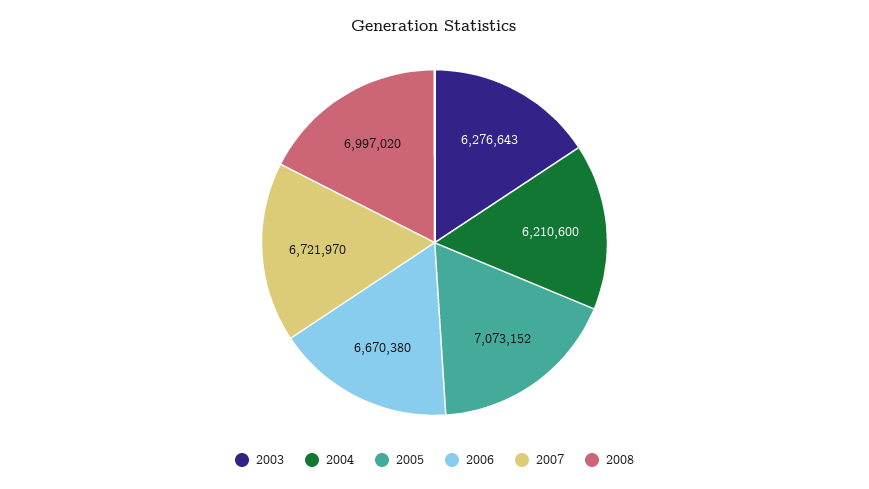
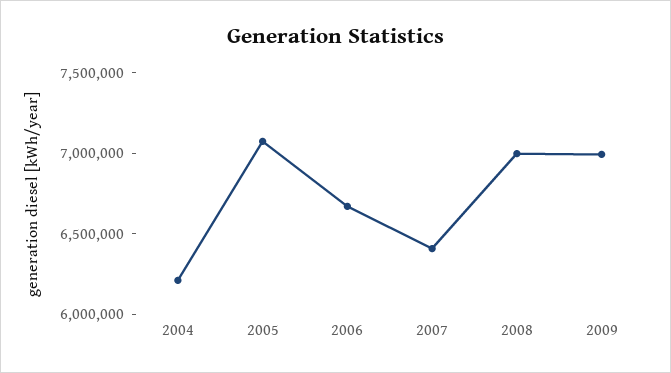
2003: 6276643 -> none
2007: 6721970 -> 6400000
2009: none -> 7000000

